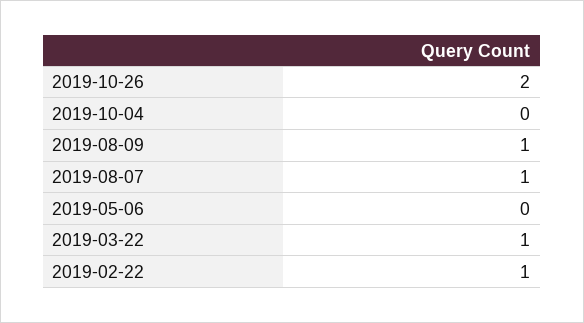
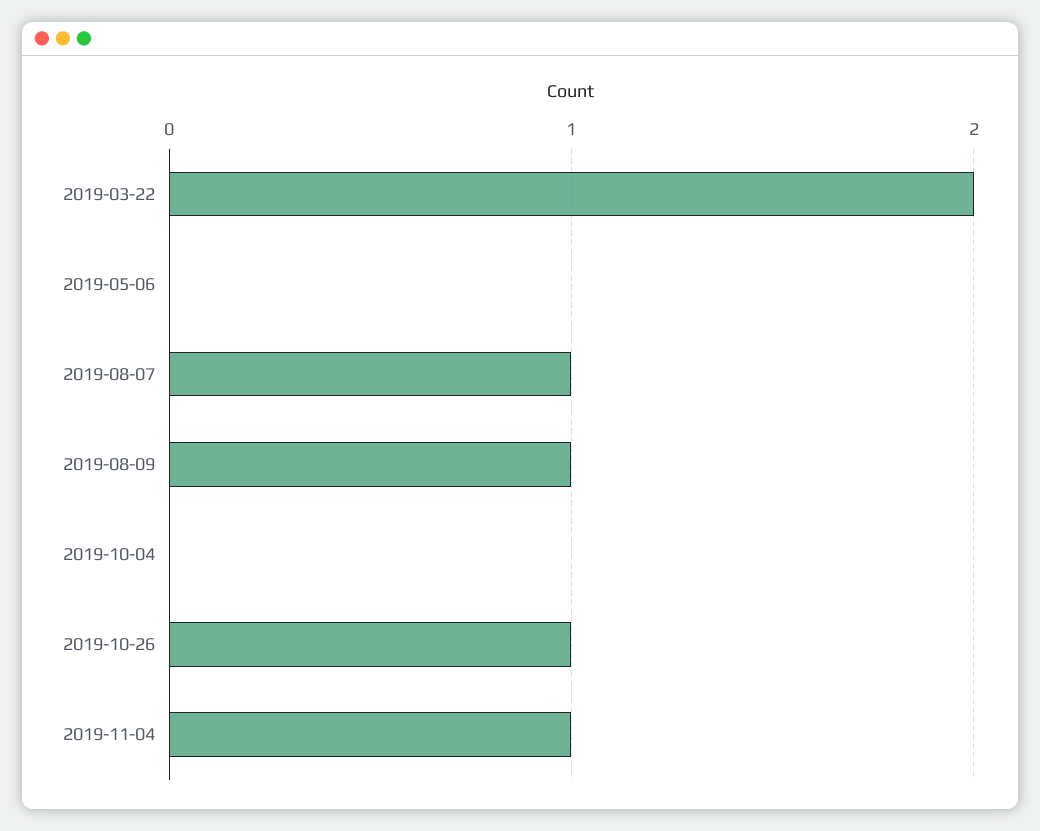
2019-10-26: 2 -> 1
2019-03-22: 1 -> 2
2019-02-22: 1 -> none
2019-11-04: none -> 1

